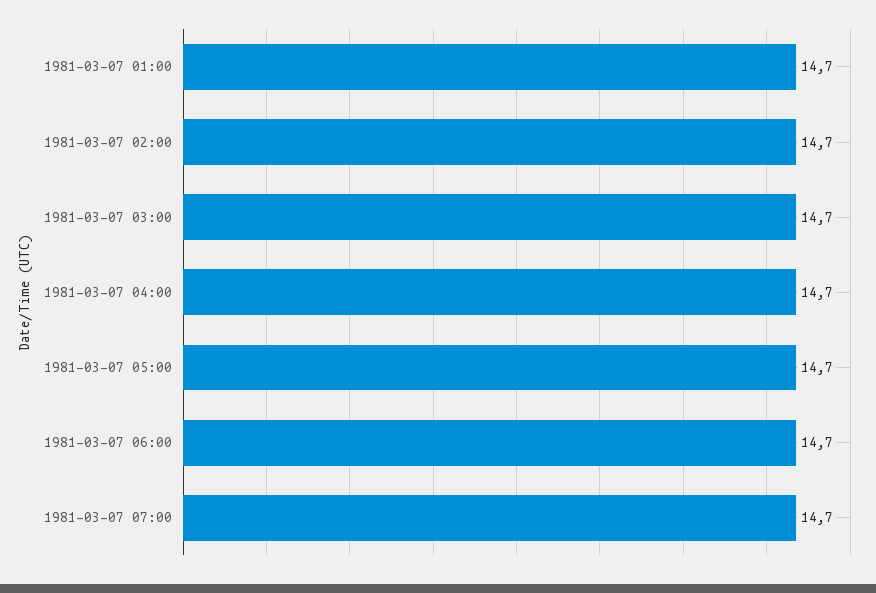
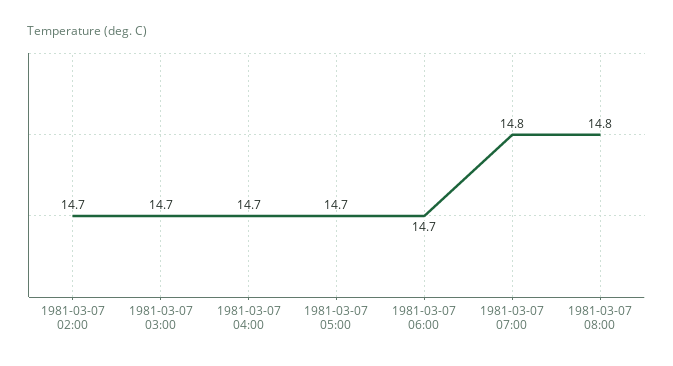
1981-03-07 01:00: 14.7 -> none
1981-03-07 07:00: 14.7 -> 14.8
1981-03-07 08:00: none -> 14.8

